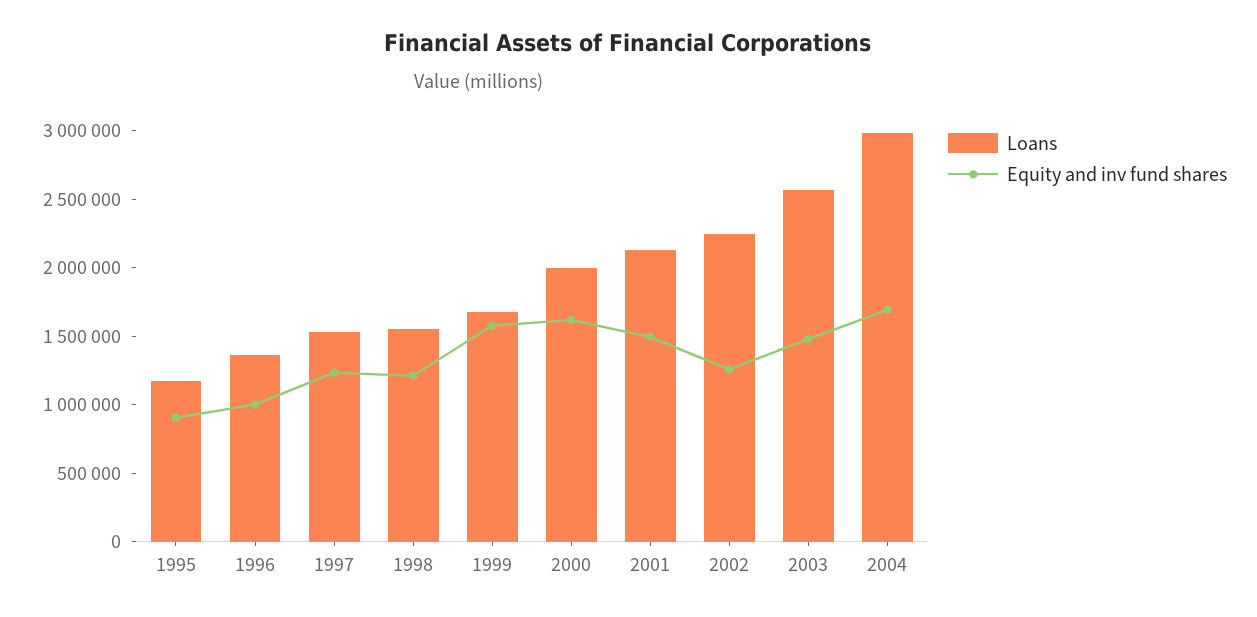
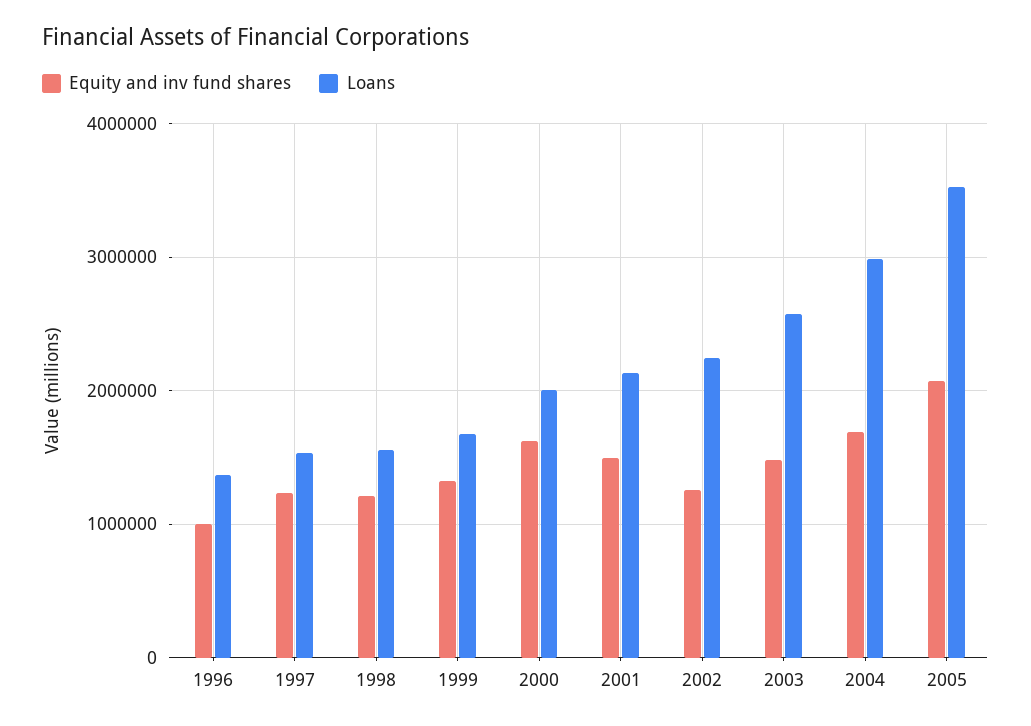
Loans, 1995: 1200000 -> none
Equity and inv fund shares, 1995: 900000 -> none
Equity and inv fund shares, 1999: 1600000 -> 1300000
Equity and inv fund shares, 2005: none -> 2100000
Loans, 2005: none -> 3500000

